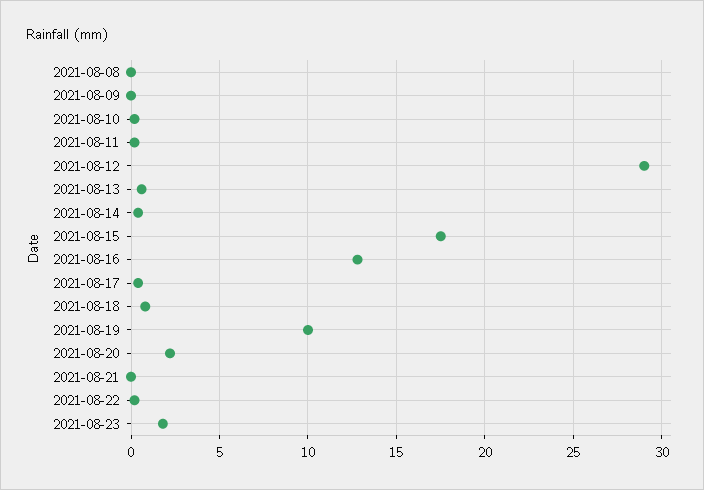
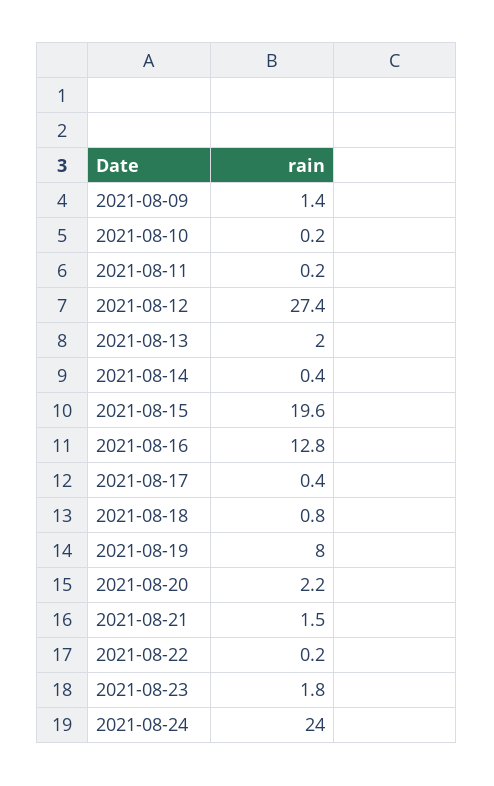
2021-08-08: 0 -> none
2021-08-09: 0 -> 1.4
2021-08-12: 29 -> 27.4
2021-08-13: 0.5 -> 2
2021-08-15: 17.5 -> 19.6
2021-08-19: 10 -> 8
2021-08-21: 0 -> 1.5
2021-08-24: none -> 24

